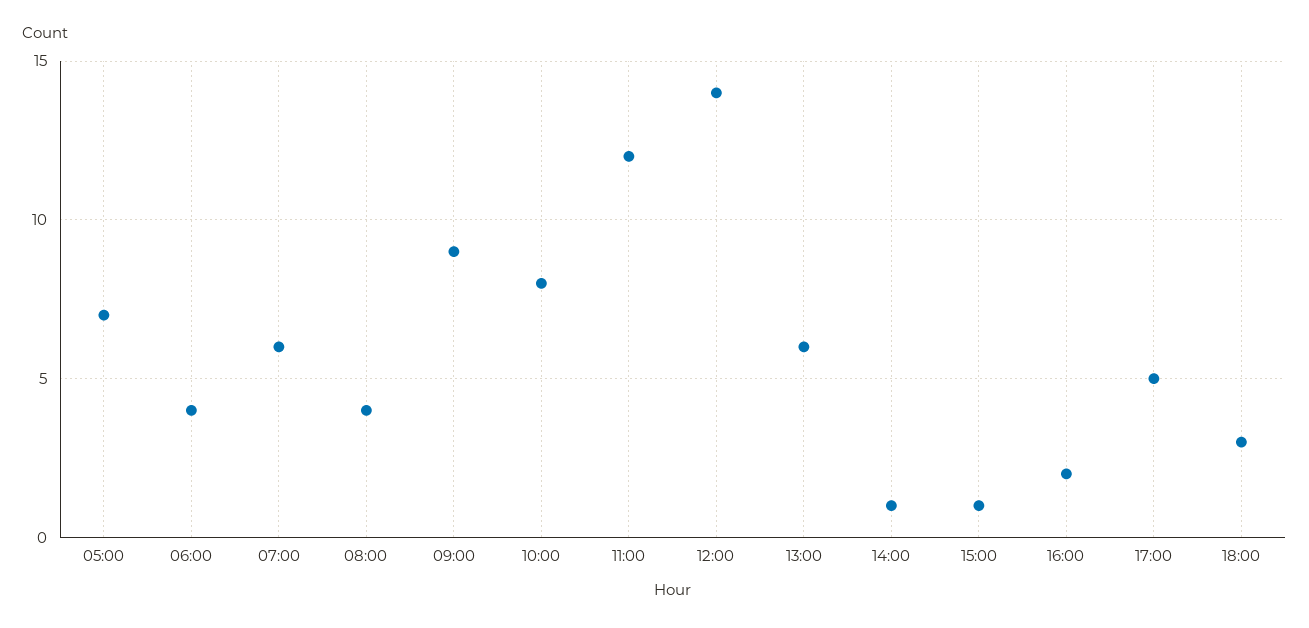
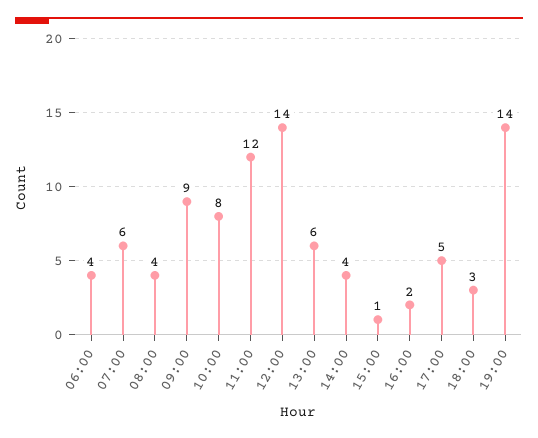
05:00: 7 -> none
14:00: 1 -> 4
19:00: none -> 14

